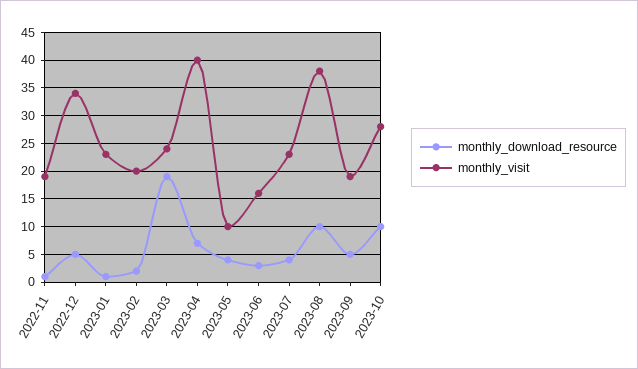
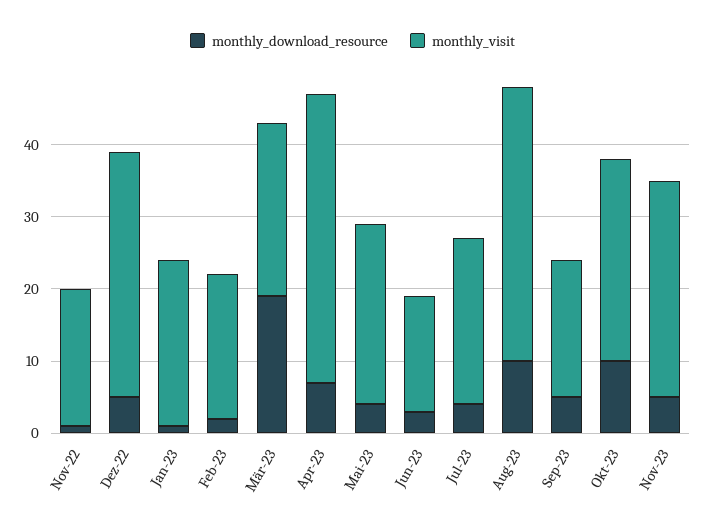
monthly_visit, 2023-05: 10 -> 25
monthly_download_resource, Nov-23: none -> 5
monthly_visit, Nov-23: none -> 30

